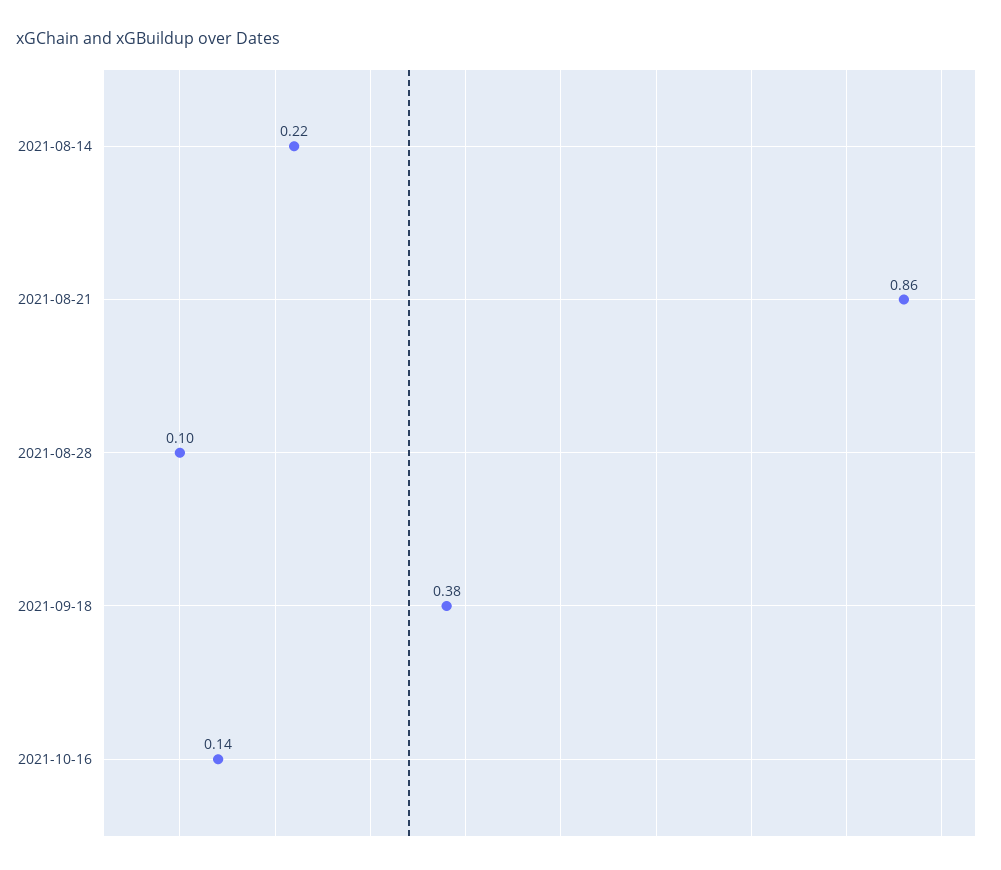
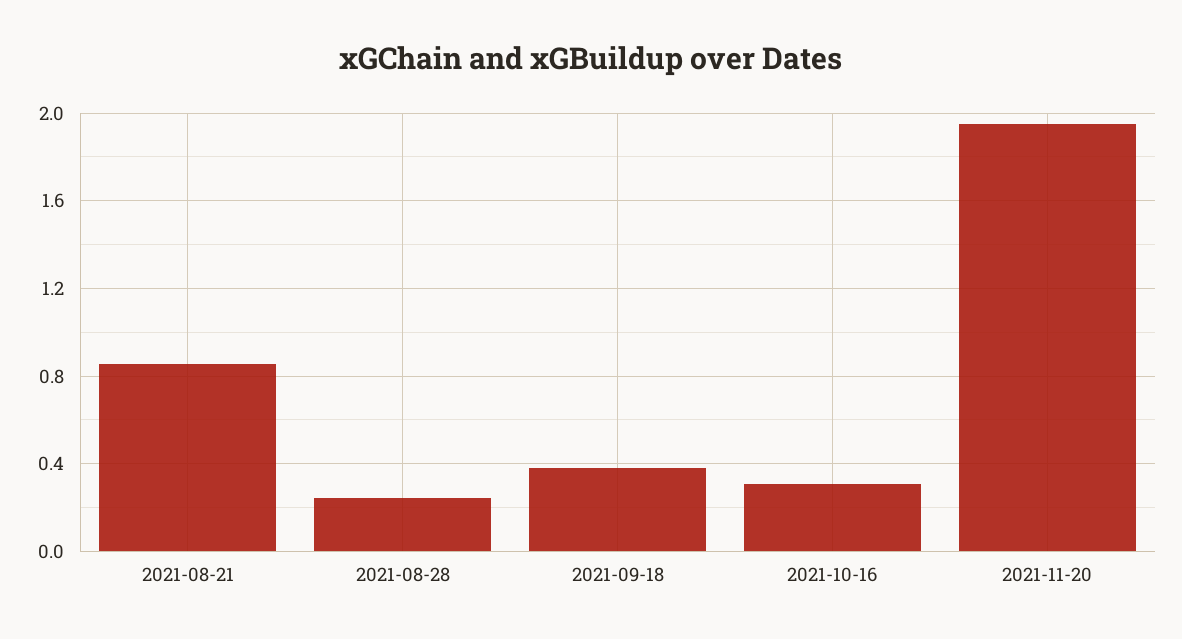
2021-08-14: 0.22 -> none
2021-08-28: 0.1 -> 0.25
2021-10-16: 0.14 -> 0.3
2021-11-20: none -> 1.95

